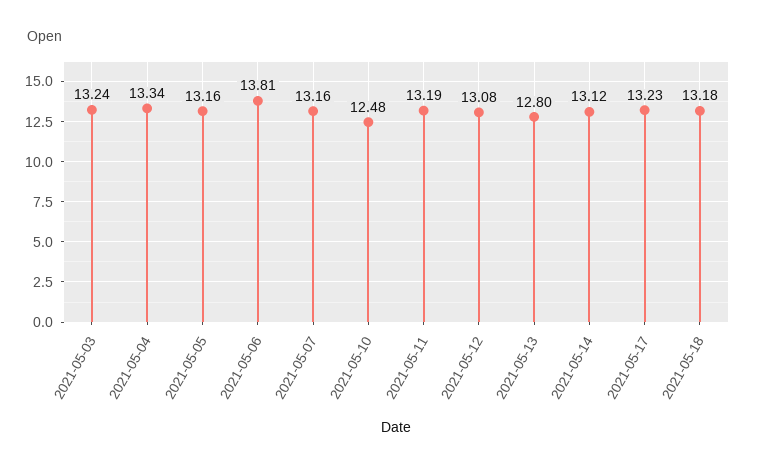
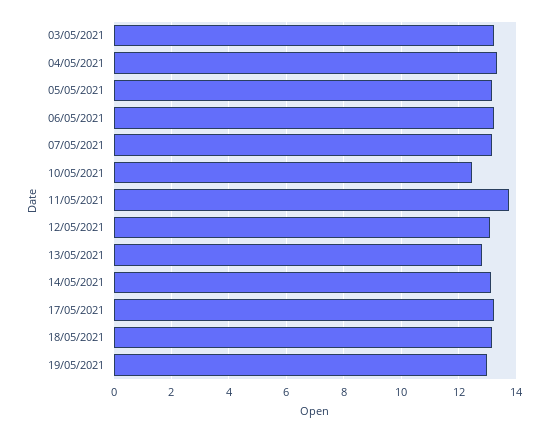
2021-05-06: 13.81 -> 13.25
2021-05-11: 13.19 -> 13.75
19/05/2021: none -> 13

